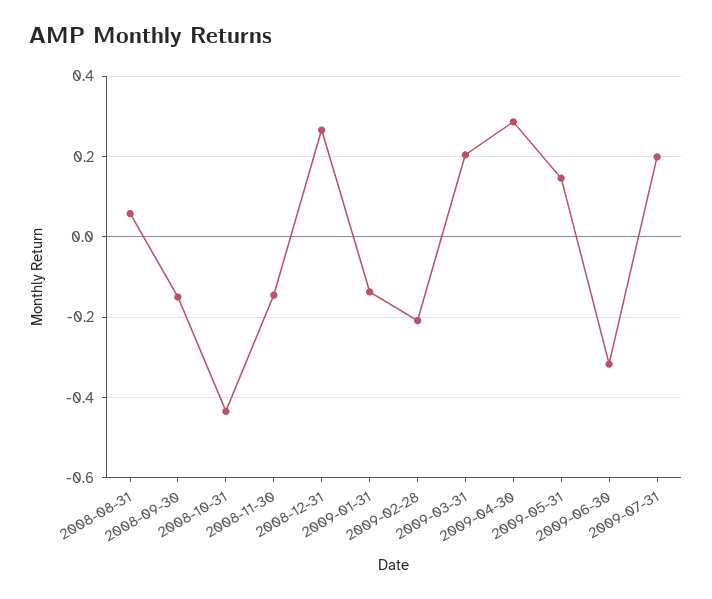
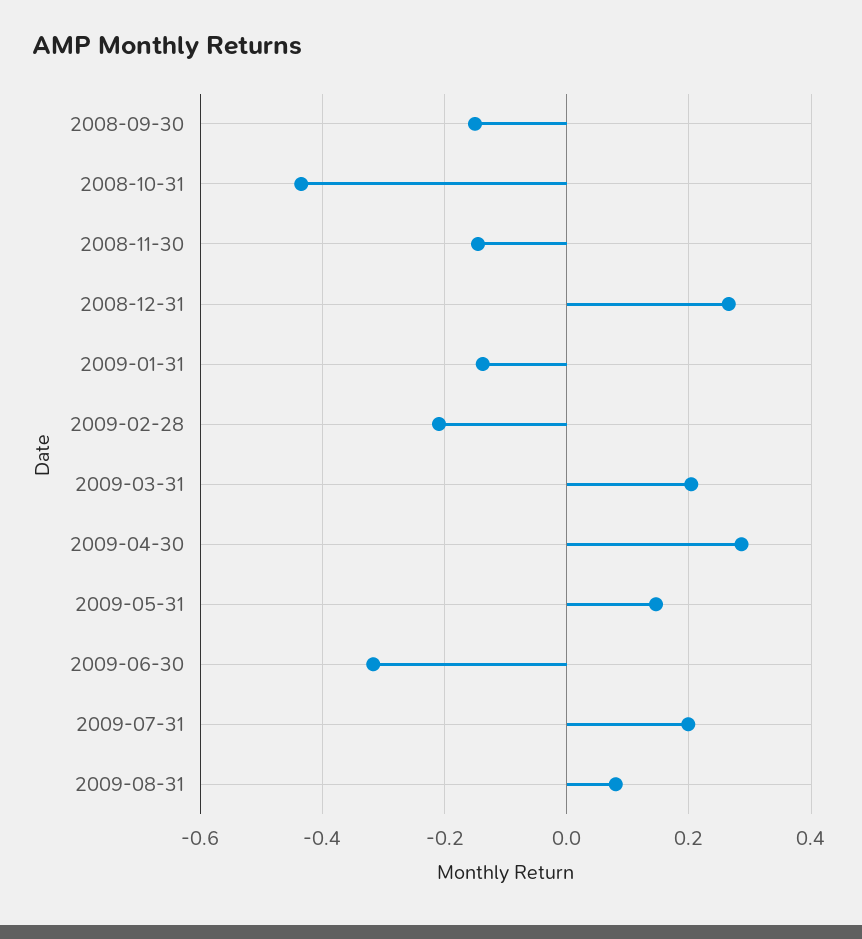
2008-08-31: 0.06 -> none
2009-08-31: none -> 0.08

